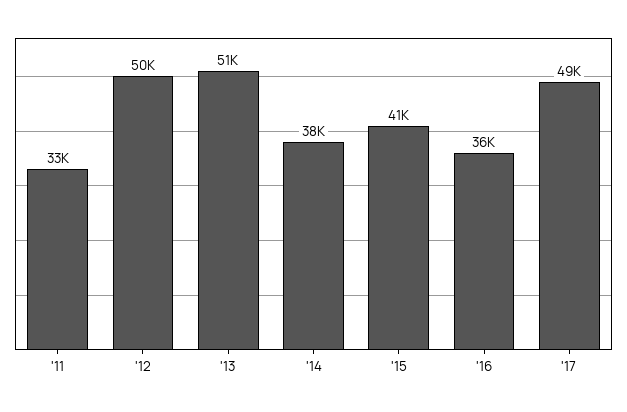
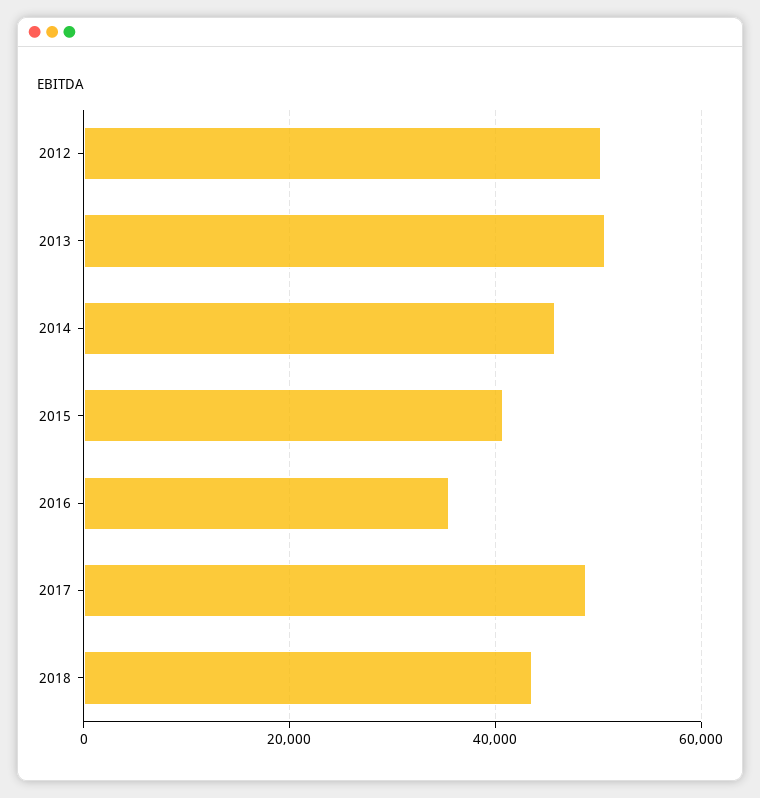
'11: 33000 -> none
'14: 38000 -> 46000
2018: none -> 44000

